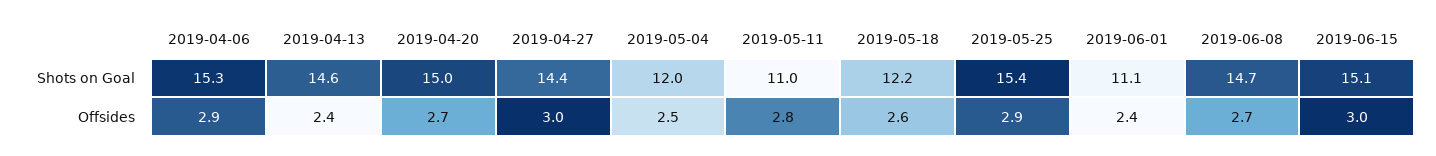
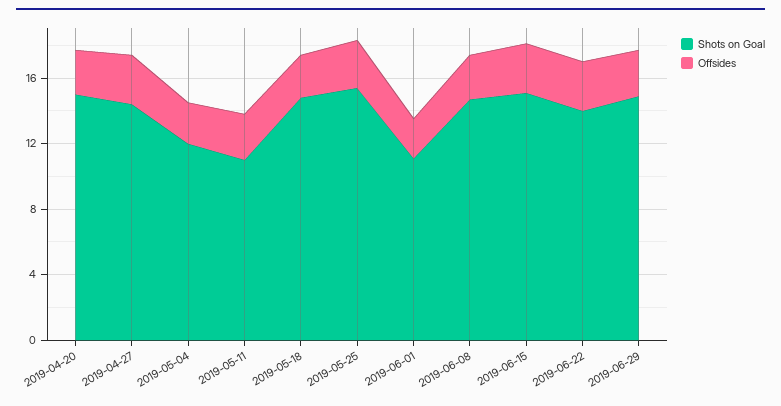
Shots on Goal, 2019-04-06: 15.3 -> none
Shots on Goal, 2019-04-13: 14.6 -> none
Shots on Goal, 2019-05-18: 12.2 -> 15
Offsides, 2019-04-06: 2.9 -> none
Offsides, 2019-04-13: 2.4 -> none
Shots on Goal, 2019-06-22: none -> 14
Offsides, 2019-06-22: none -> 3
Shots on Goal, 2019-06-29: none -> 15
Offsides, 2019-06-29: none -> 3

